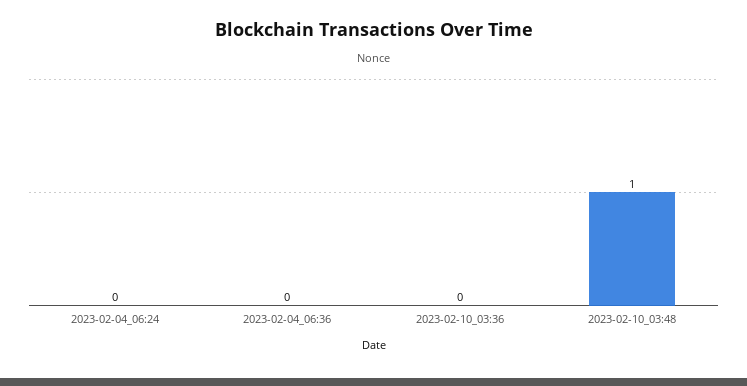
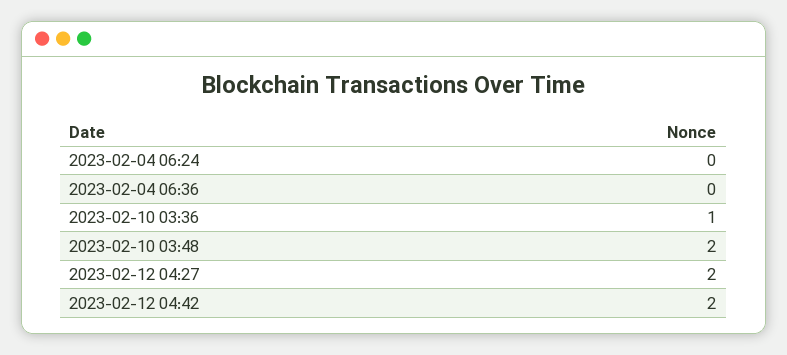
2023-02-10_03:36: 0 -> 1
2023-02-10_03:48: 1 -> 2
2023-02-12 04:27: none -> 2
2023-02-12 04:42: none -> 2

